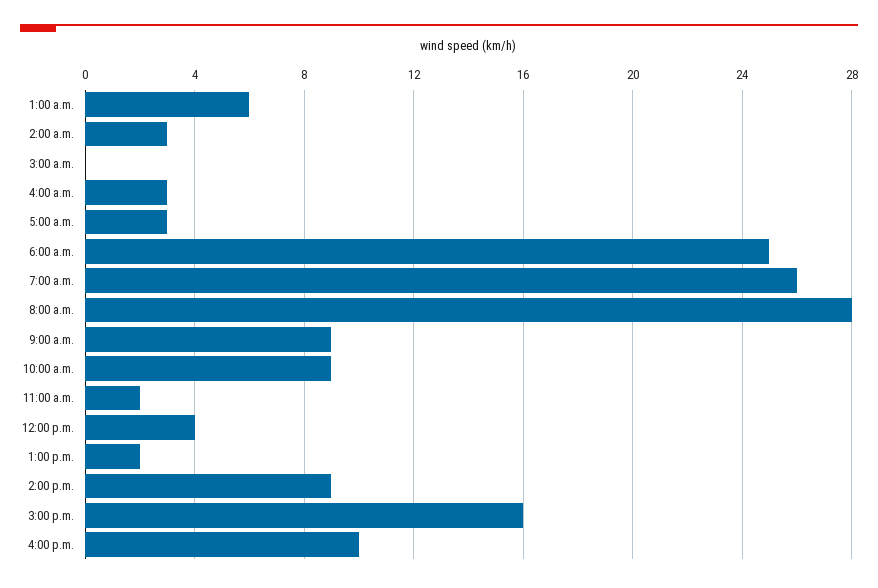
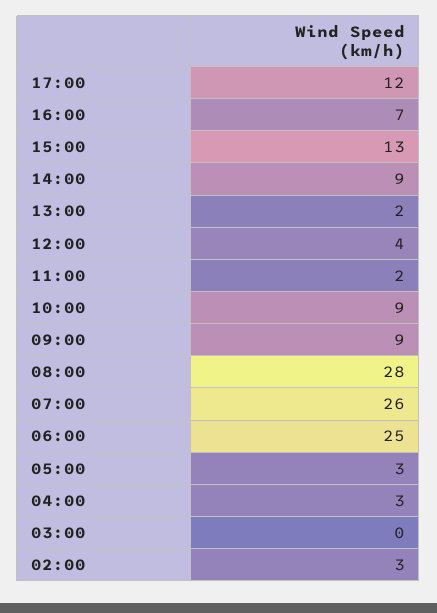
1:00 a.m.: 6 -> none
3:00 p.m.: 16 -> 13
4:00 p.m.: 10 -> 7
17:00: none -> 12

